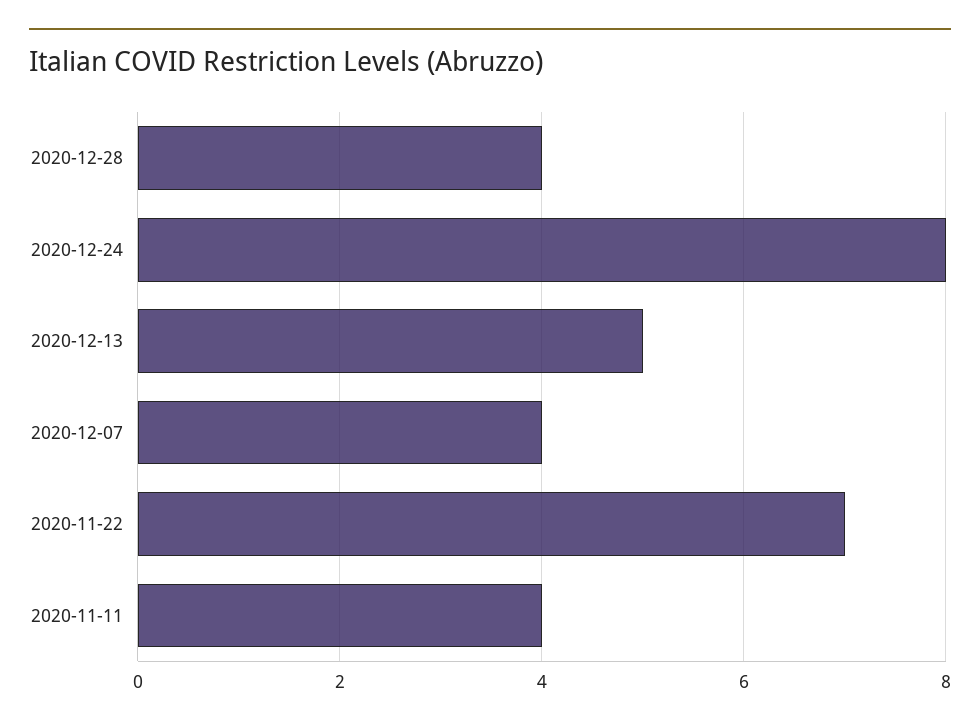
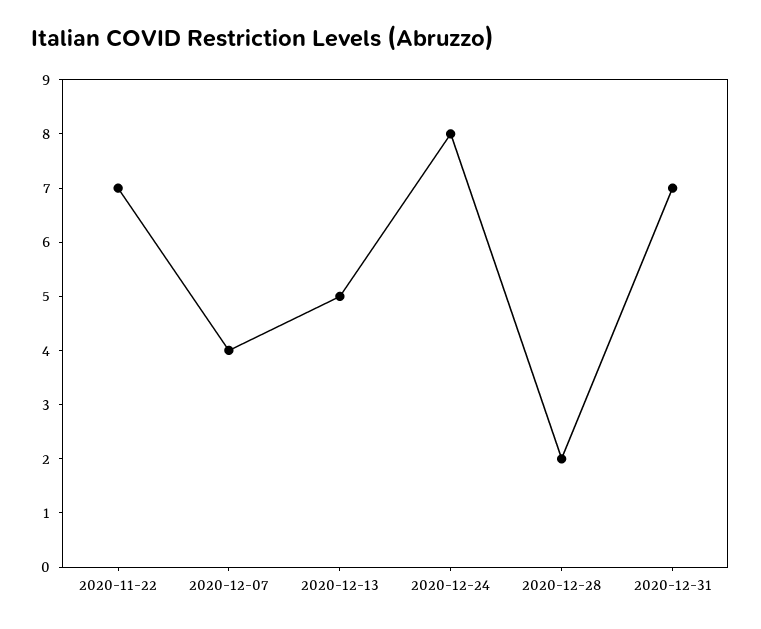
2020-12-28: 4 -> 2
2020-11-11: 4 -> none
2020-12-31: none -> 7

